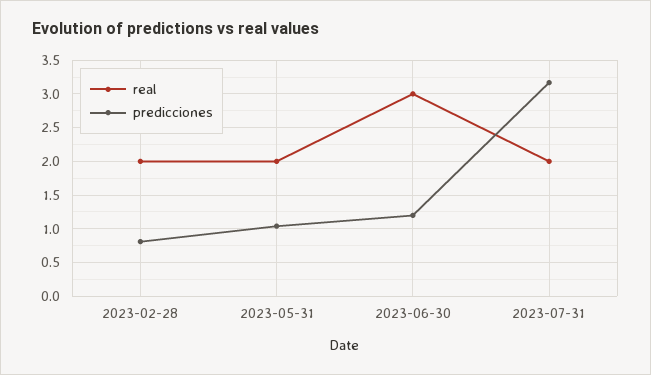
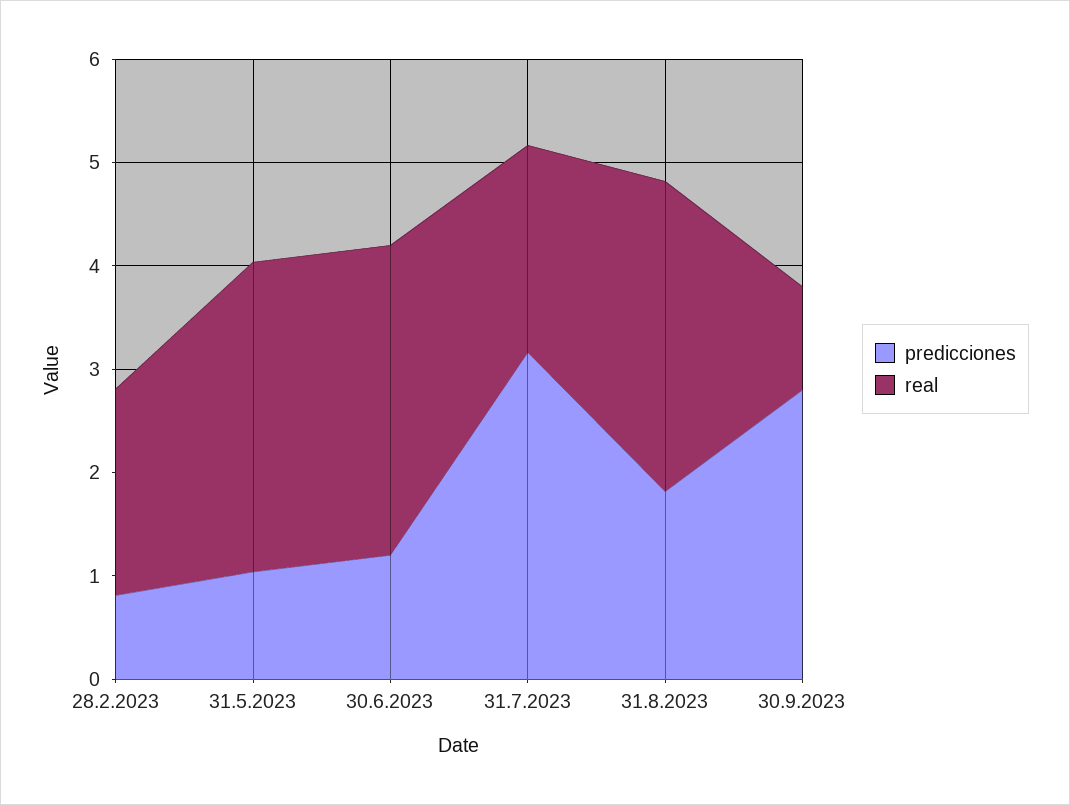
real, 2023-05-31: 2 -> 3
predicciones, 31.8.2023: none -> 1.8
real, 31.8.2023: none -> 3
predicciones, 30.9.2023: none -> 2.8
real, 30.9.2023: none -> 1

